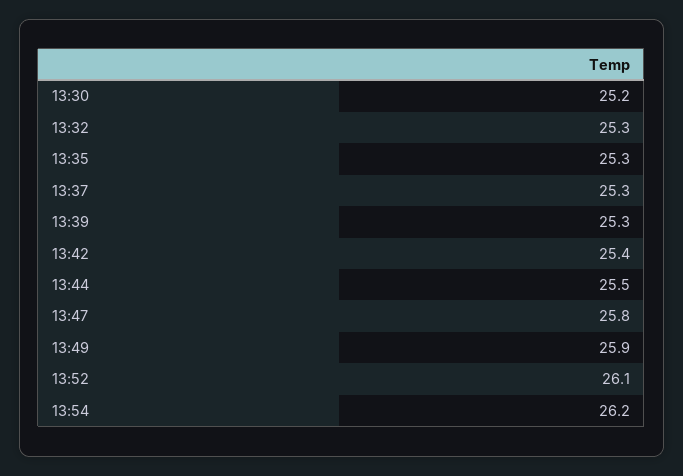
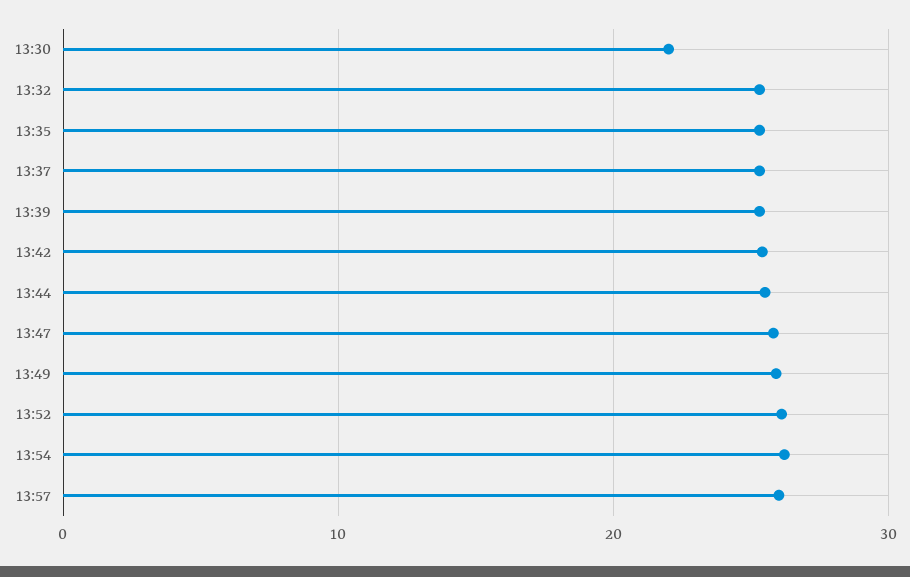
13:30: 25.2 -> 22
13:57: none -> 26

